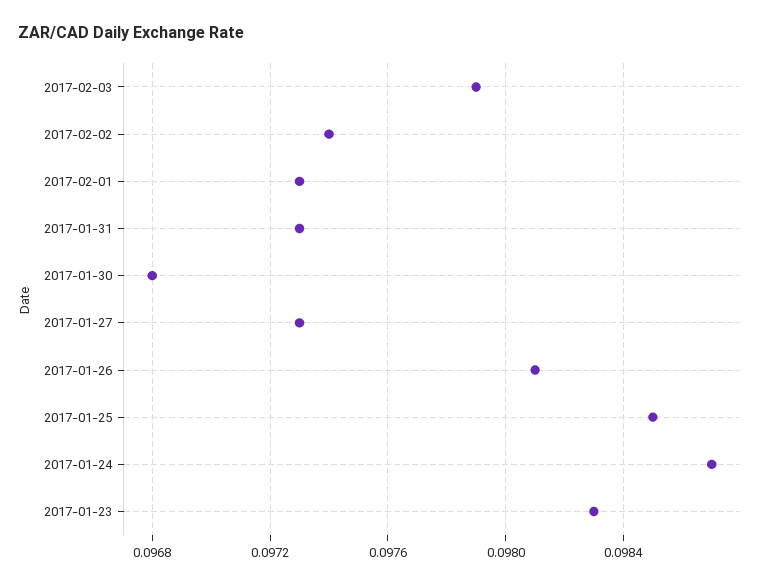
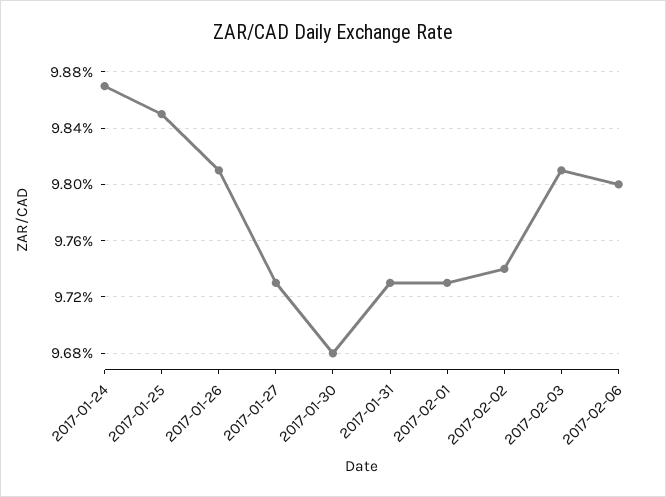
2017-02-03: 0.0979 -> 0.0981
2017-01-23: 0.0983 -> none
2017-02-06: none -> 0.098

